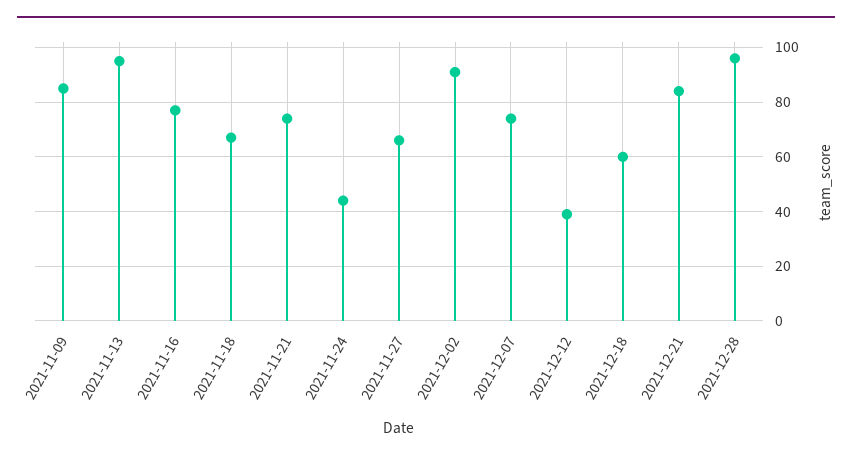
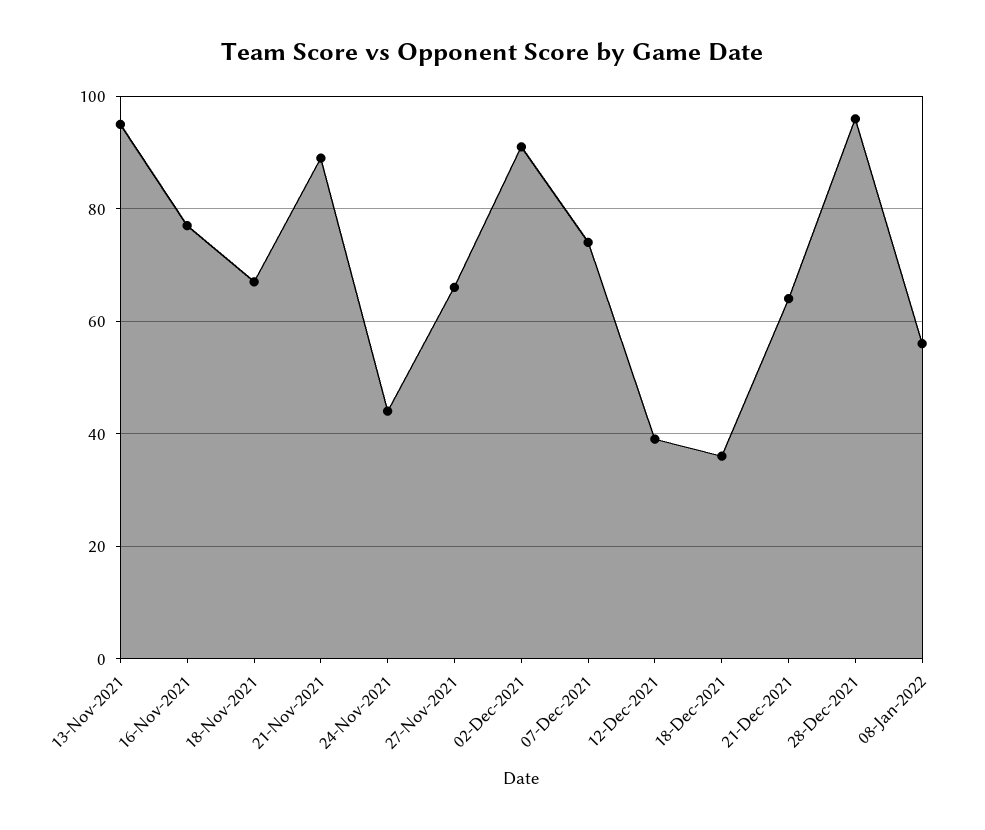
2021-11-09: 85 -> none
2021-11-21: 75 -> 90
2021-12-18: 60 -> 35
2021-12-21: 85 -> 65
08-Jan-2022: none -> 55

